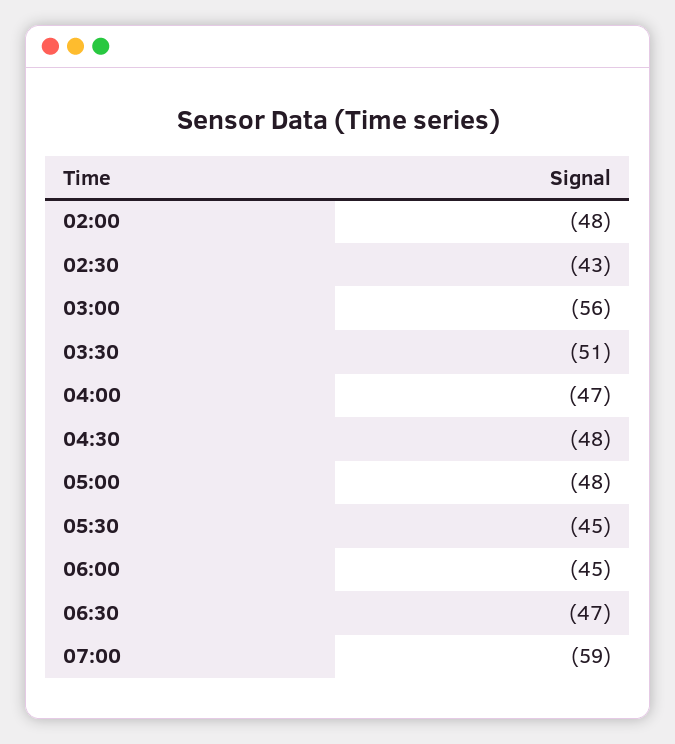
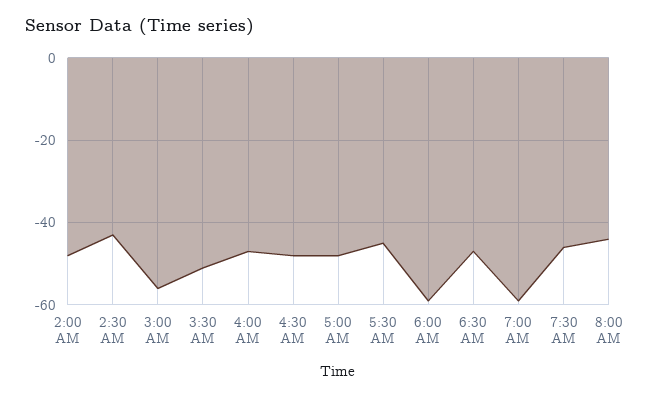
06:00: -45 -> -60
7:30 AM: none -> -45
8:00 AM: none -> -45

